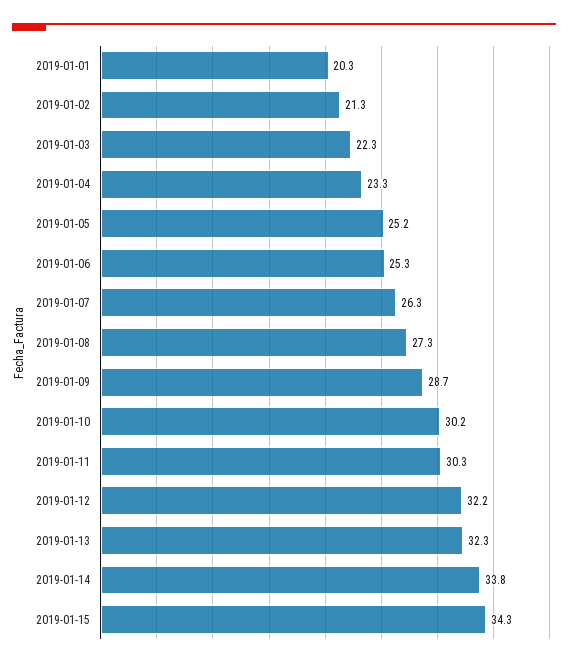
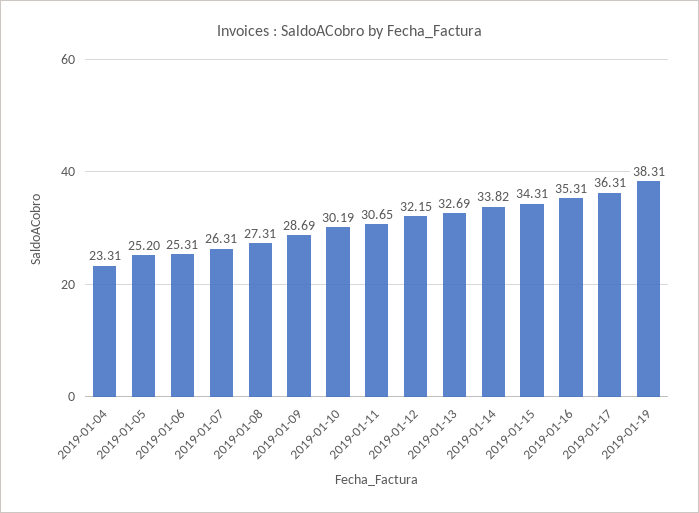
2019-01-01: 20.3 -> none
2019-01-02: 21.3 -> none
2019-01-03: 22.3 -> none
2019-01-11: 30.3 -> 30.65
2019-01-13: 32.3 -> 32.69
2019-01-16: none -> 35.31
2019-01-17: none -> 36.31
2019-01-19: none -> 38.31

